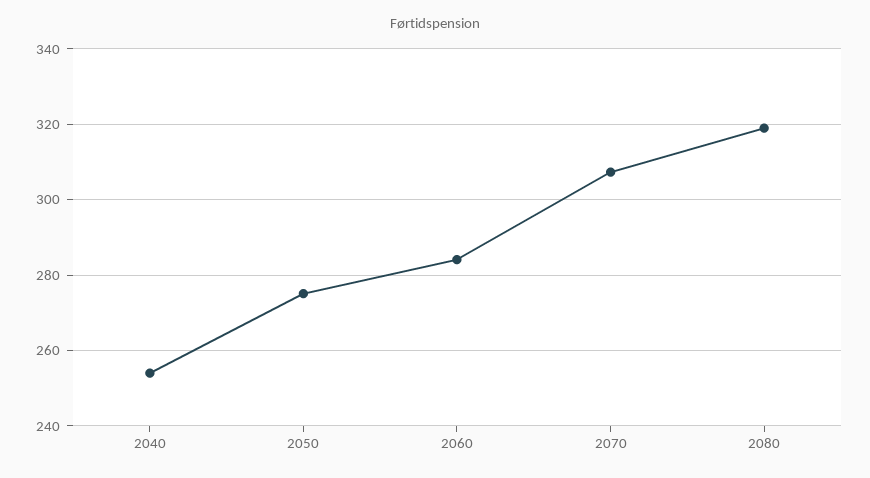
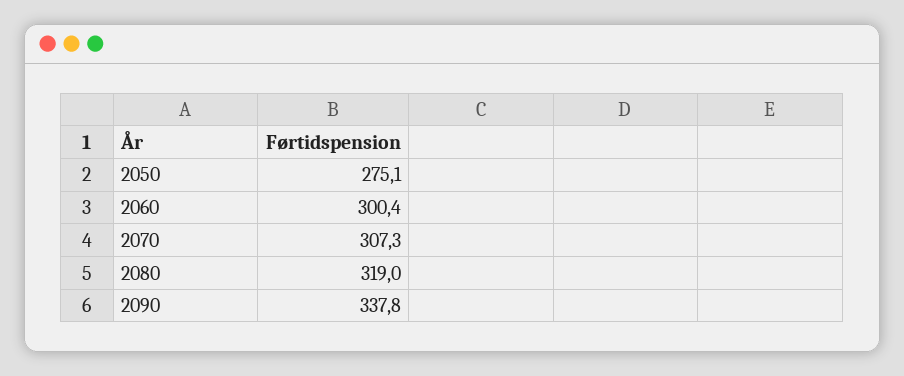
2040: 254 -> none
2060: 284 -> 300.4
2090: none -> 337.8

